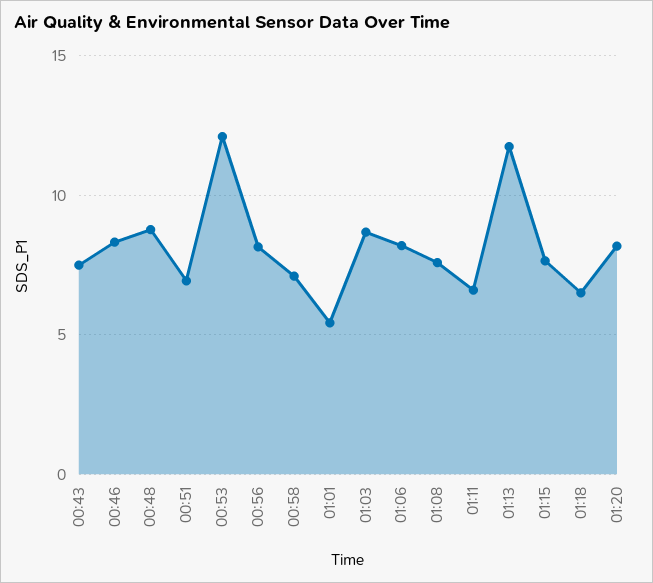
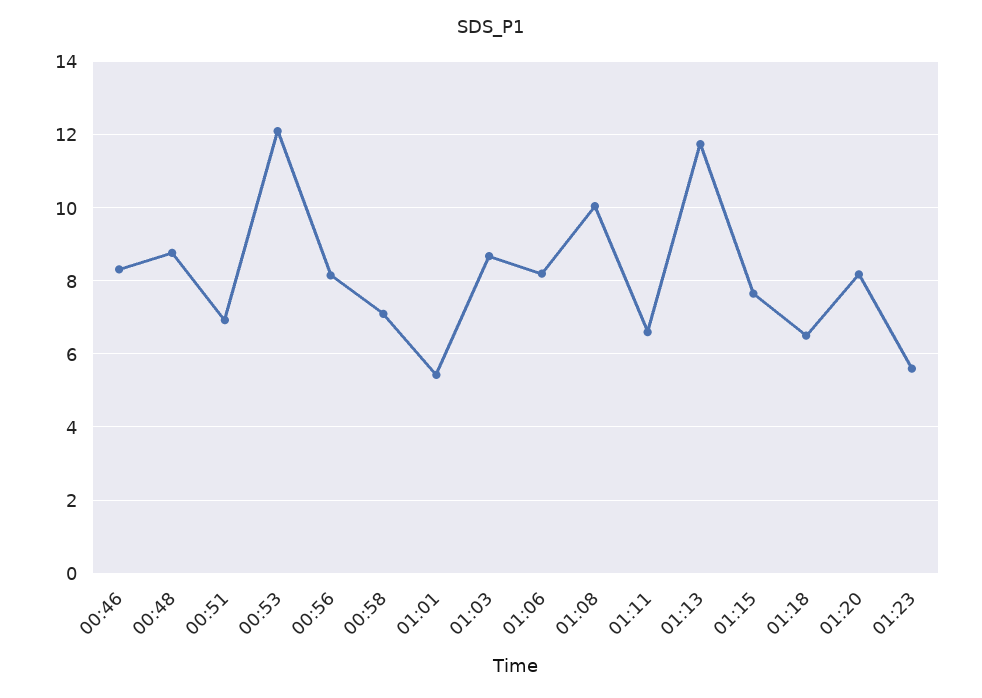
00:43: 7.5 -> none
01:08: 7.5 -> 10
01:23: none -> 5.6

